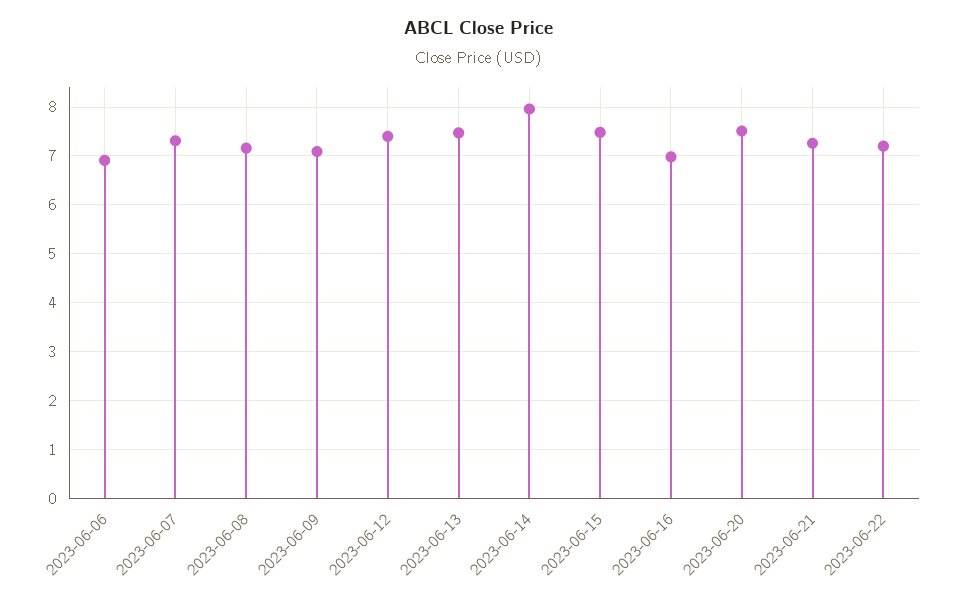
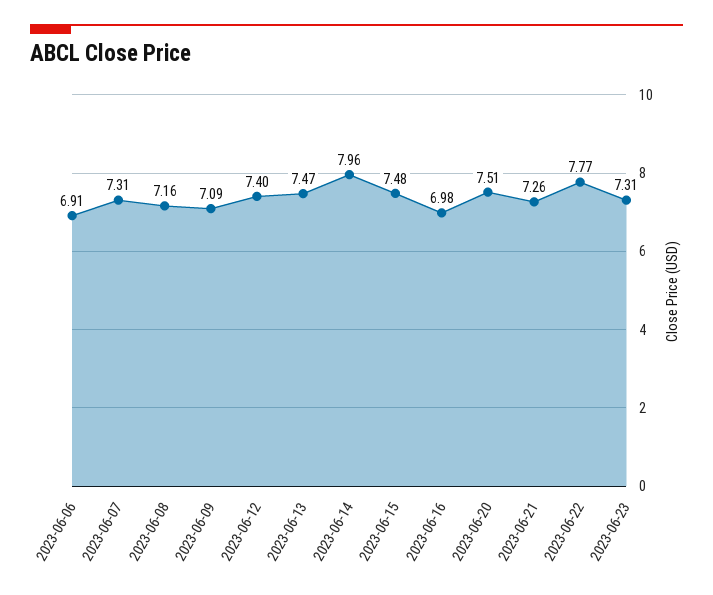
2023-06-22: 7.2 -> 7.77
2023-06-23: none -> 7.31

